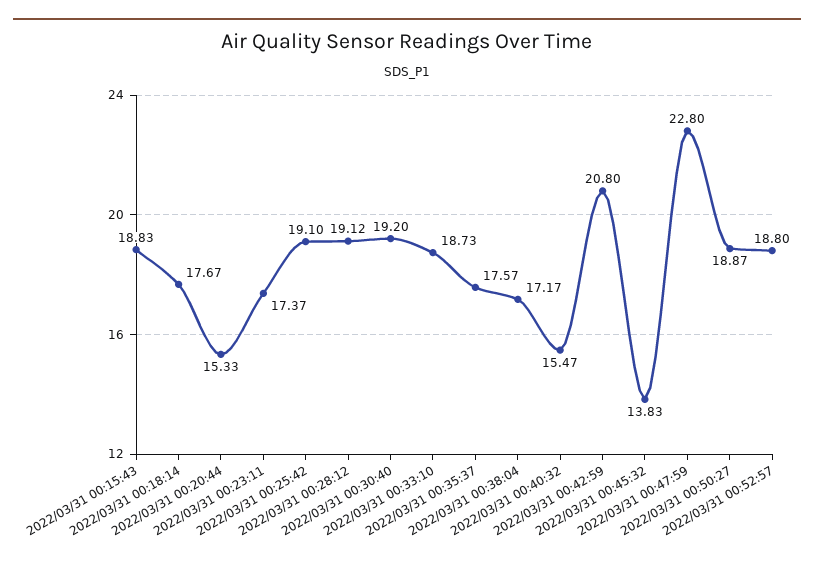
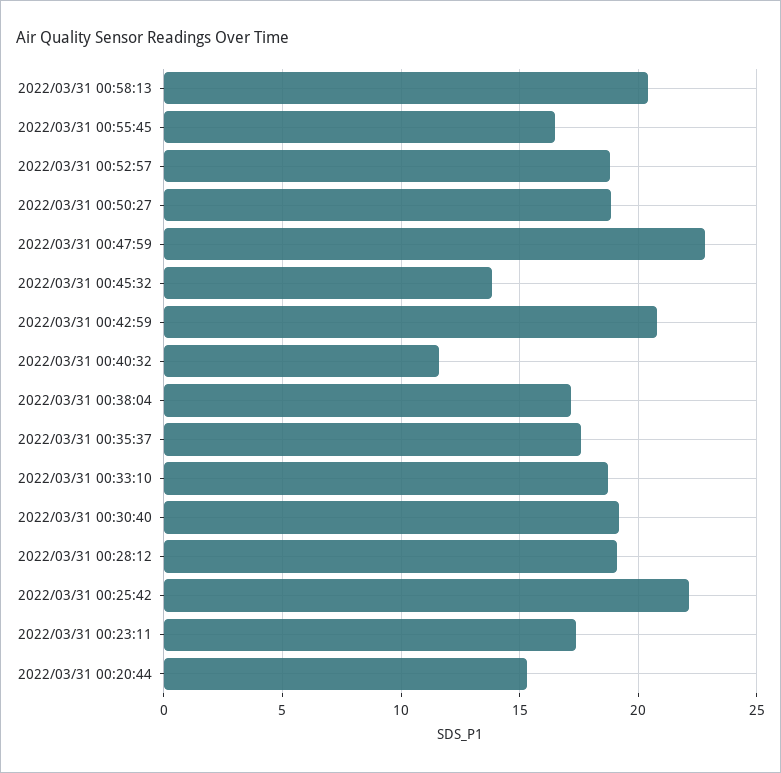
2022/03/31 00:15:43: 18.83 -> none
2022/03/31 00:18:14: 17.67 -> none
2022/03/31 00:25:42: 19.1 -> 22
2022/03/31 00:40:32: 15.47 -> 11.5
2022/03/31 00:58:13: none -> 20.5
2022/03/31 00:55:45: none -> 16.5

